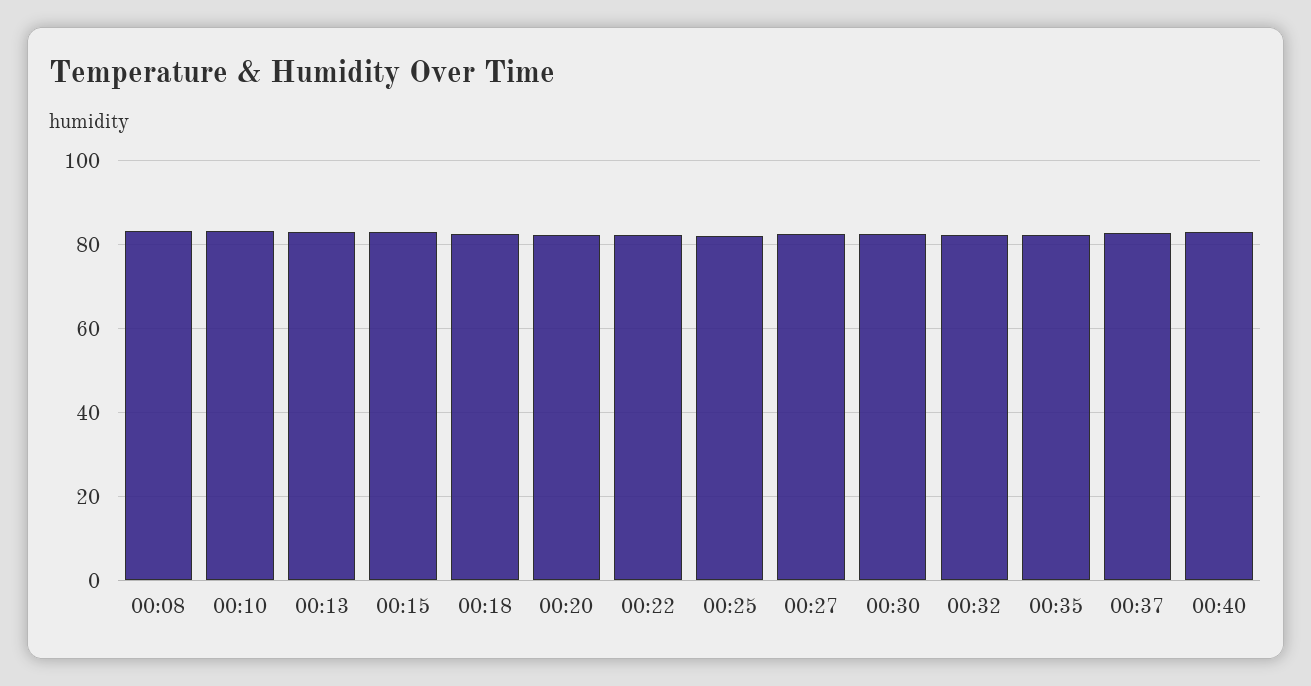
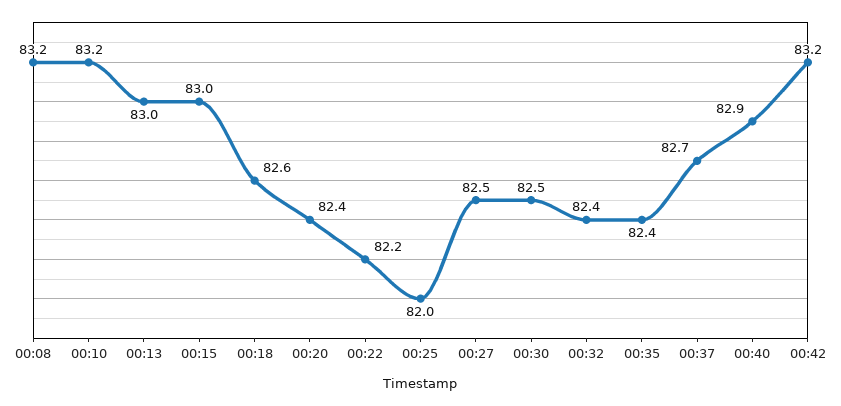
00:42: none -> 83.2

